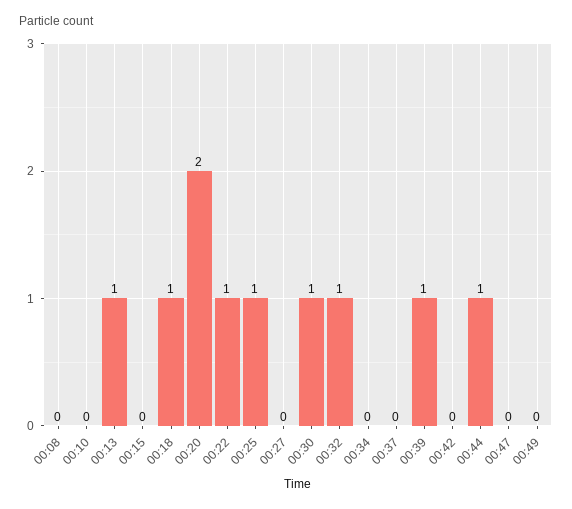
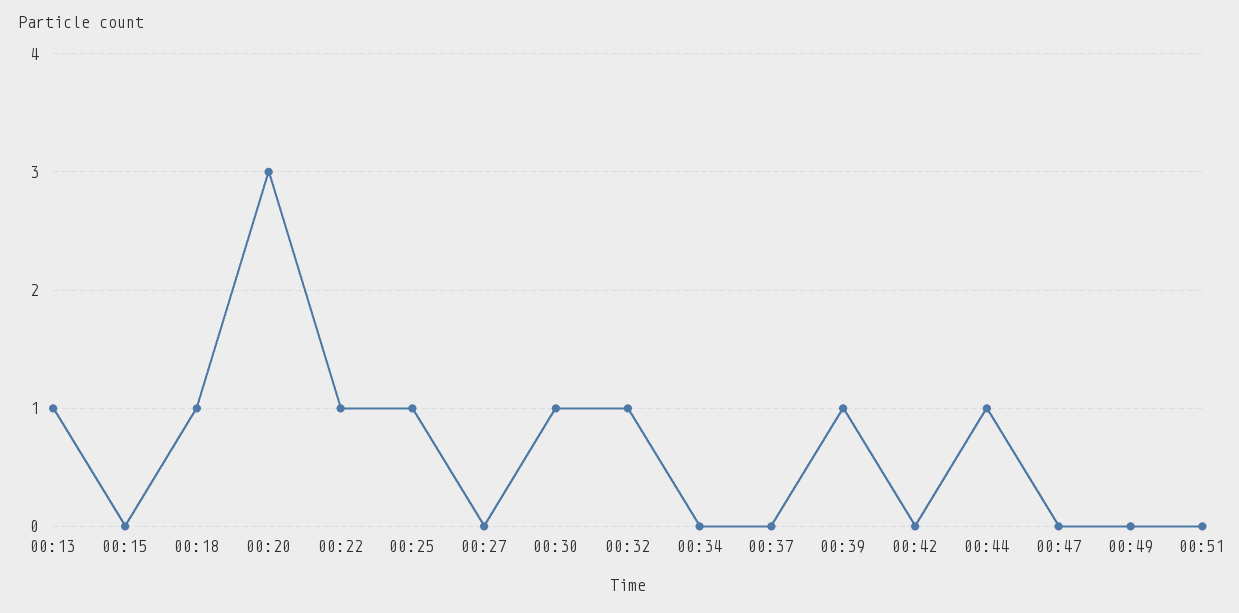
00:08: 0 -> none
00:10: 0 -> none
00:20: 2 -> 3
00:51: none -> 0

